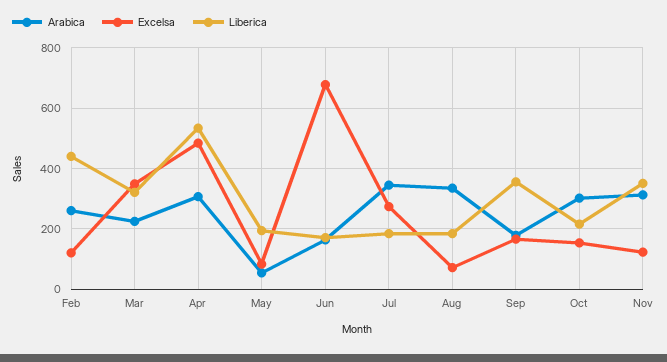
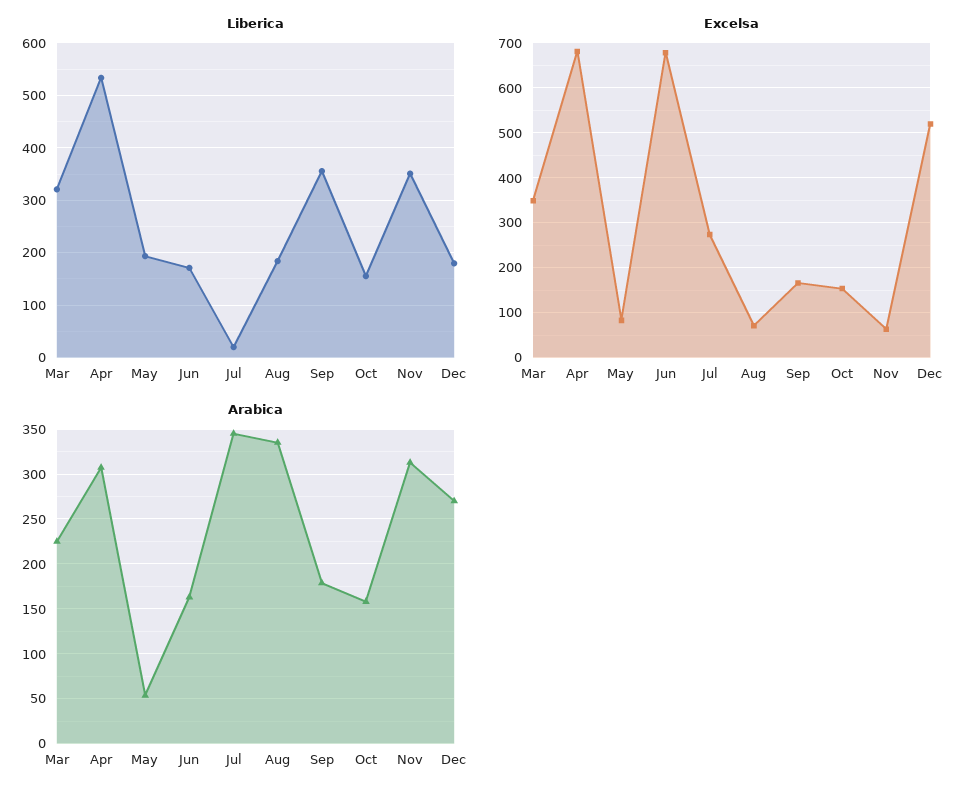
Arabica, Feb: 260 -> none
Excelsa, Feb: 120 -> none
Liberica, Feb: 440 -> none
Excelsa, Apr: 480 -> 680
Liberica, Jul: 180 -> 20
Arabica, Oct: 300 -> 160
Liberica, Oct: 220 -> 160
Excelsa, Nov: 120 -> 60
Liberica, Dec: none -> 180
Excelsa, Dec: none -> 520
Arabica, Dec: none -> 270

